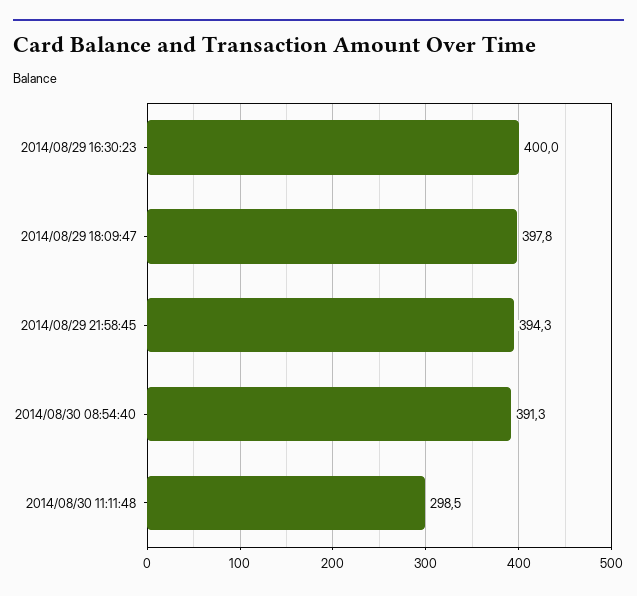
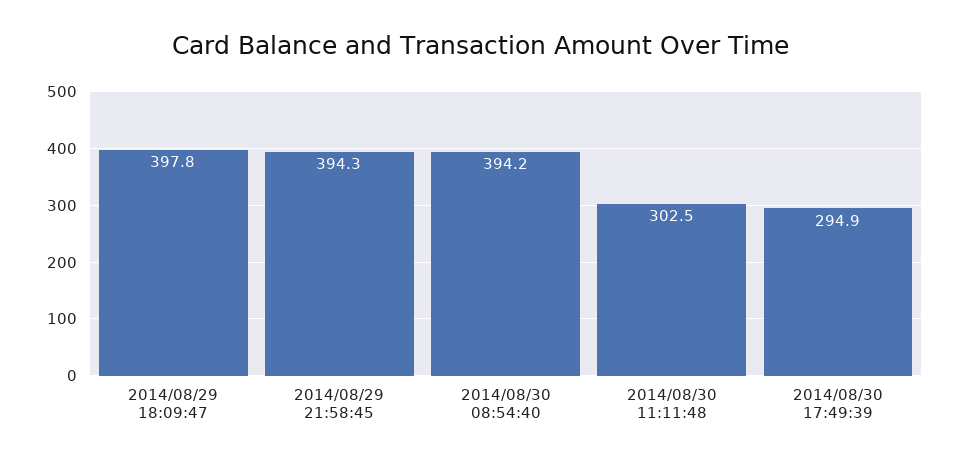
2014/08/29 16:30:23: 400 -> none
2014/08/30 08:54:40: 391.3 -> 394.2
2014/08/30 11:11:48: 298.5 -> 302.5
2014/08/30 17:49:39: none -> 294.9

